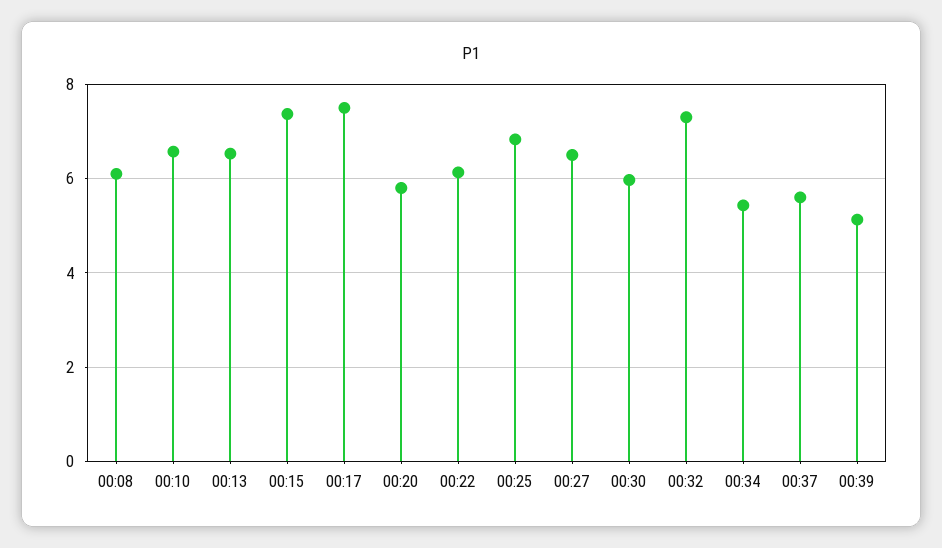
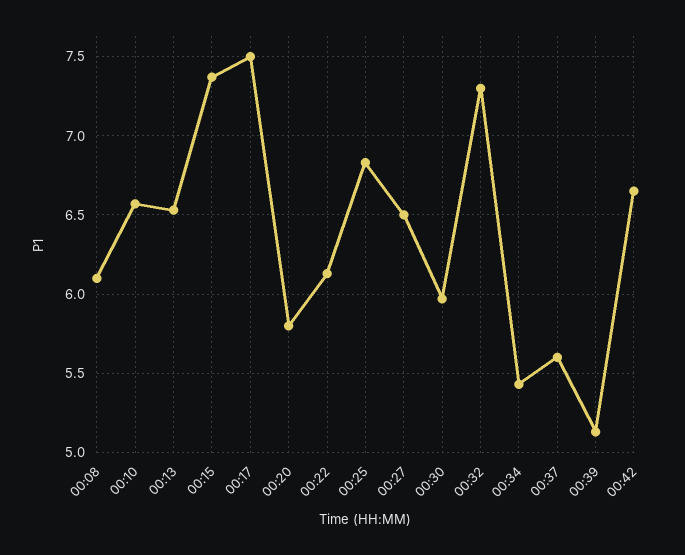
00:42: none -> 6.65

